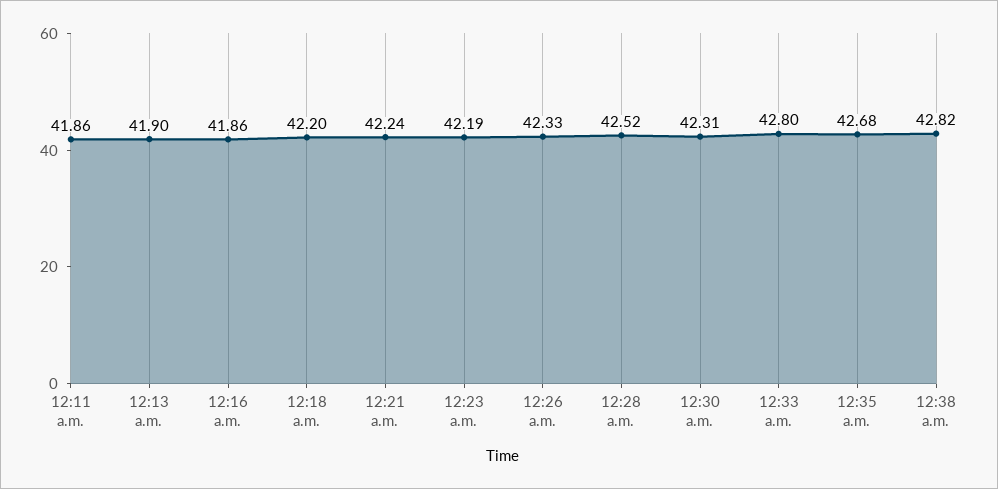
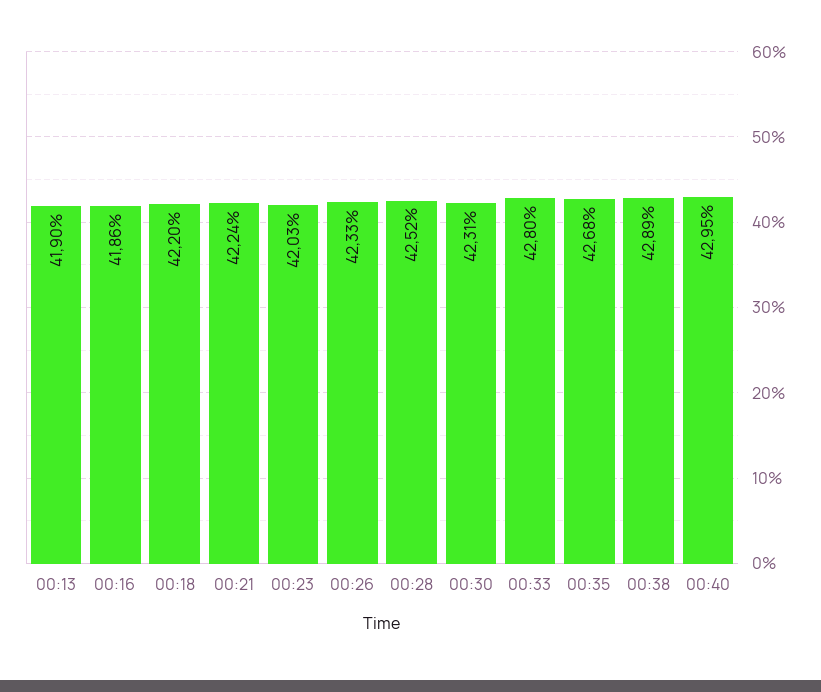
12:11 a.m.: 41.86 -> none
12:23 a.m.: 42.19 -> 42.03
12:38 a.m.: 42.82 -> 42.89
00:40: none -> 42.95

